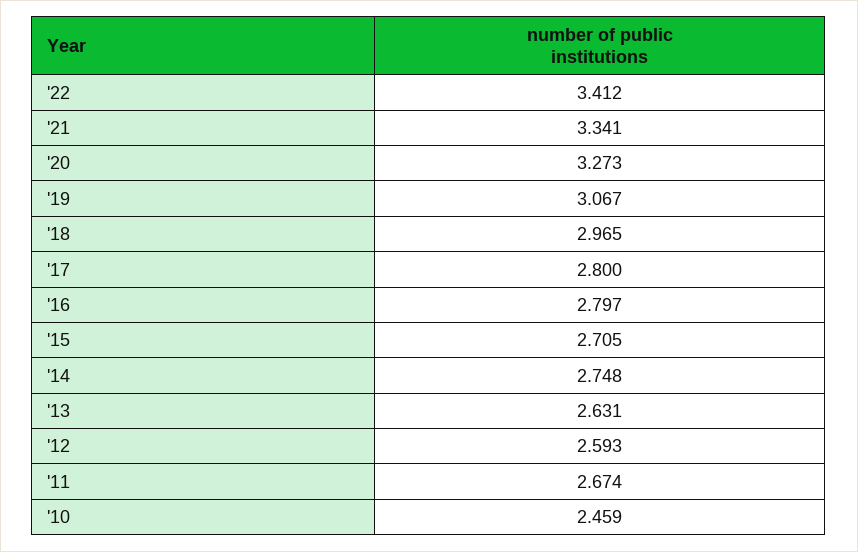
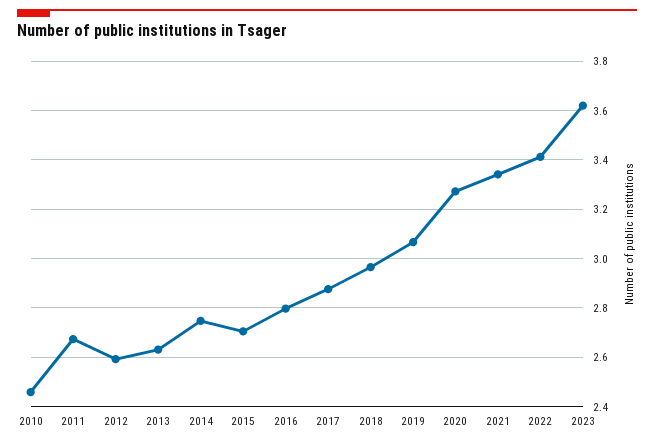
'17: 2.8 -> 2.875
2023: none -> 3.625

